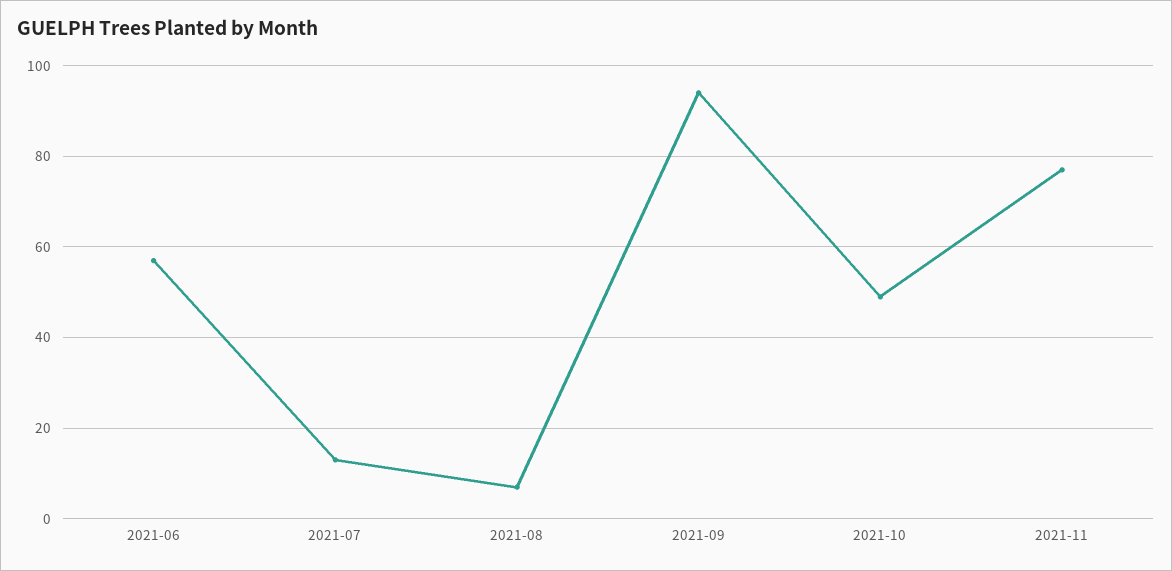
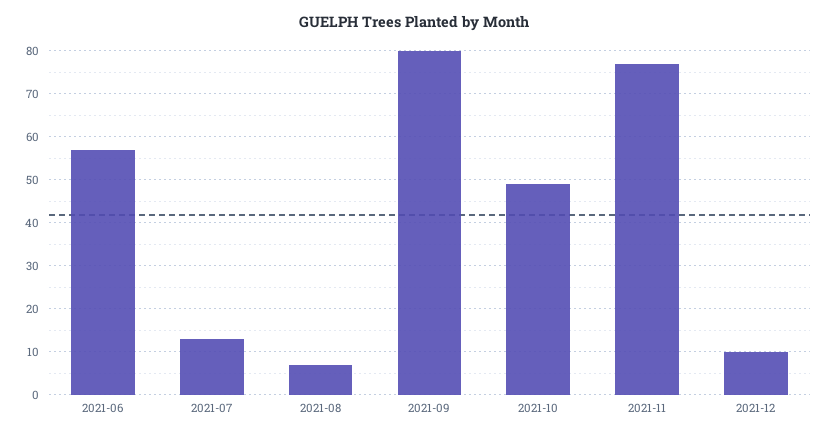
2021-09: 95 -> 80
2021-12: none -> 10

